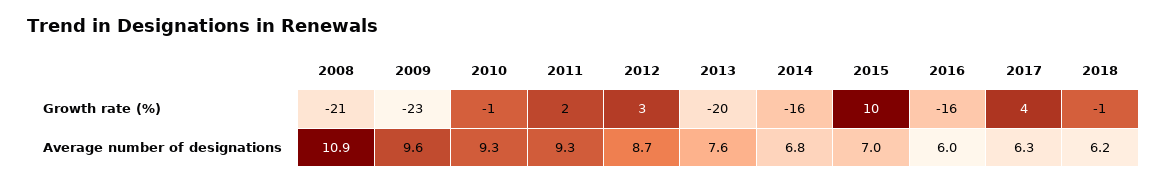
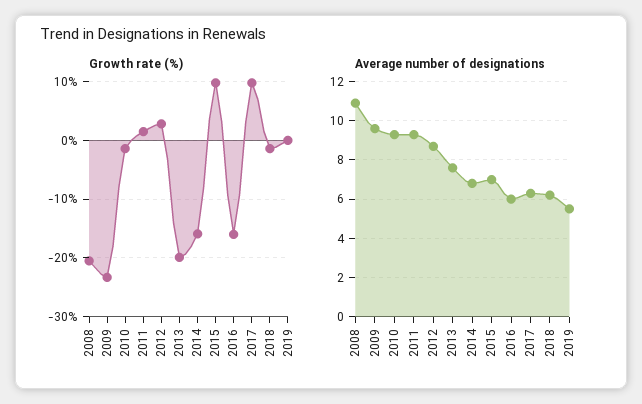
Growth rate (%), 2017: 4 -> 10
Growth rate (%), 2019: none -> 0
Average number of designations, 2019: none -> 5.5

